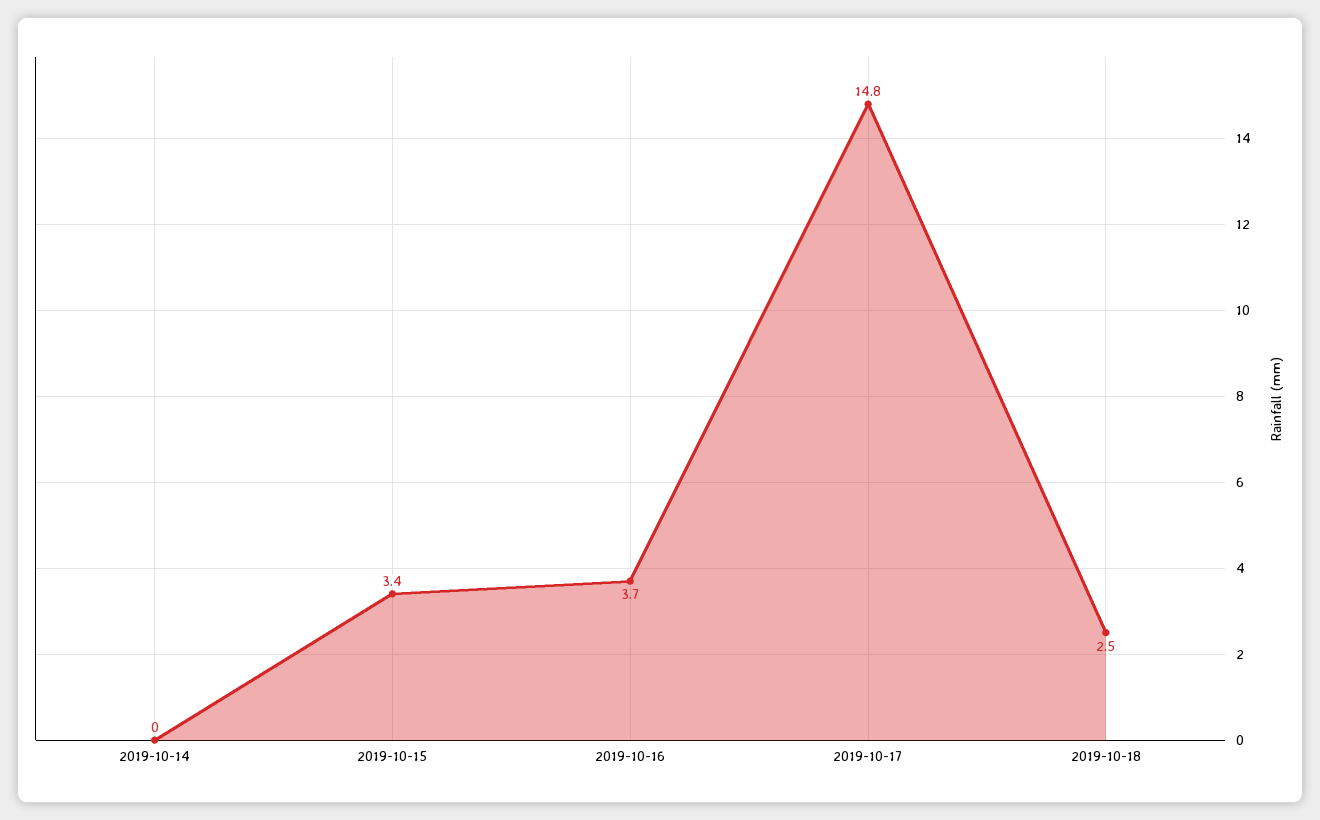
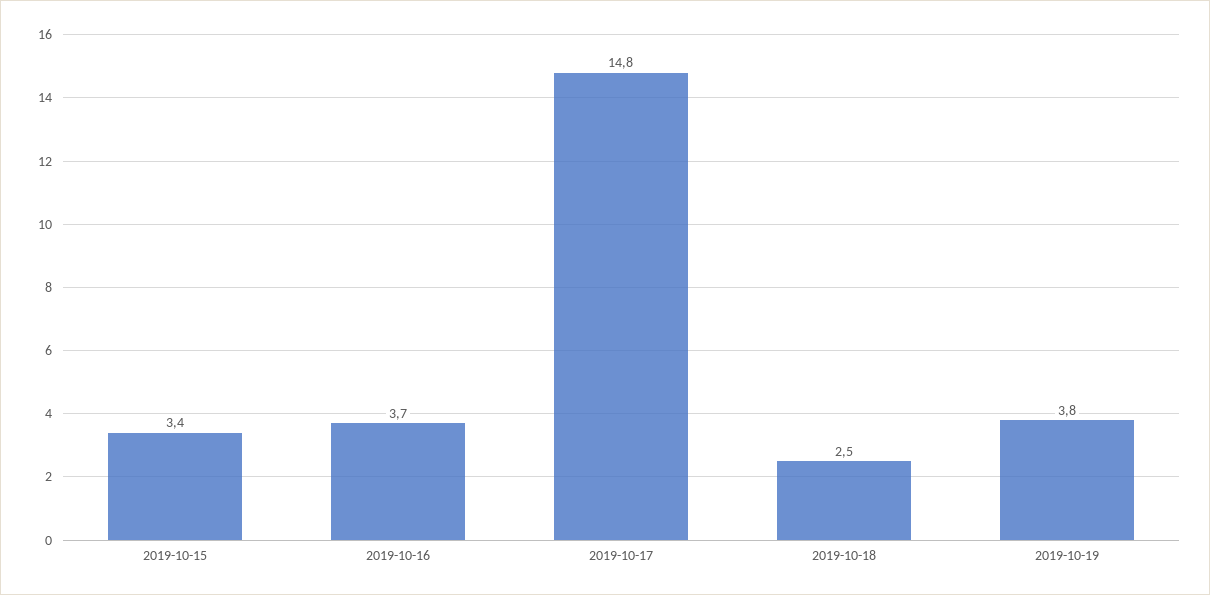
2019-10-14: 0 -> none
2019-10-19: none -> 3.8

